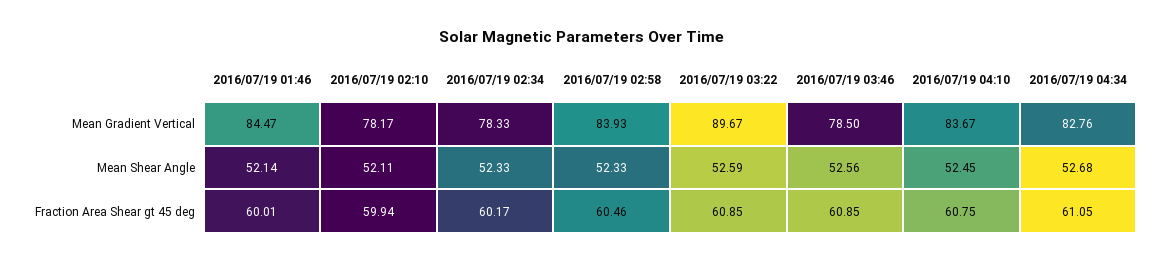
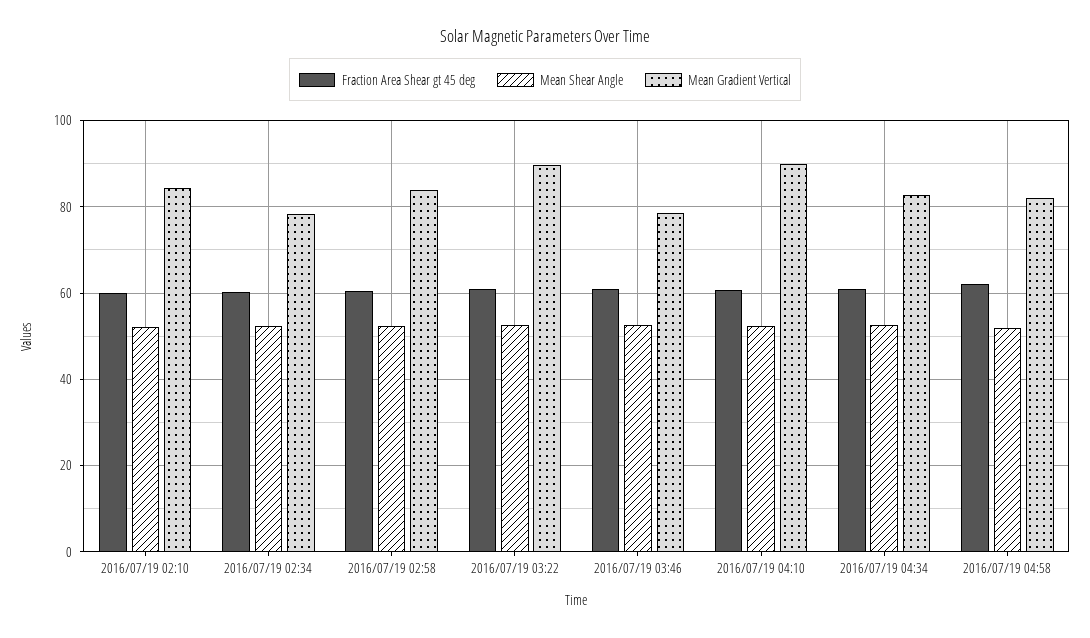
Mean Gradient Vertical, 2016/07/19 01:46: 84.47 -> none
Mean Gradient Vertical, 2016/07/19 02:10: 78.17 -> 84
Mean Gradient Vertical, 2016/07/19 04:10: 83.67 -> 90
Mean Shear Angle, 2016/07/19 01:46: 52.14 -> none
Fraction Area Shear gt 45 deg, 2016/07/19 01:46: 60.01 -> none
Fraction Area Shear gt 45 deg, 2016/07/19 04:58: none -> 62
Mean Shear Angle, 2016/07/19 04:58: none -> 52
Mean Gradient Vertical, 2016/07/19 04:58: none -> 82

